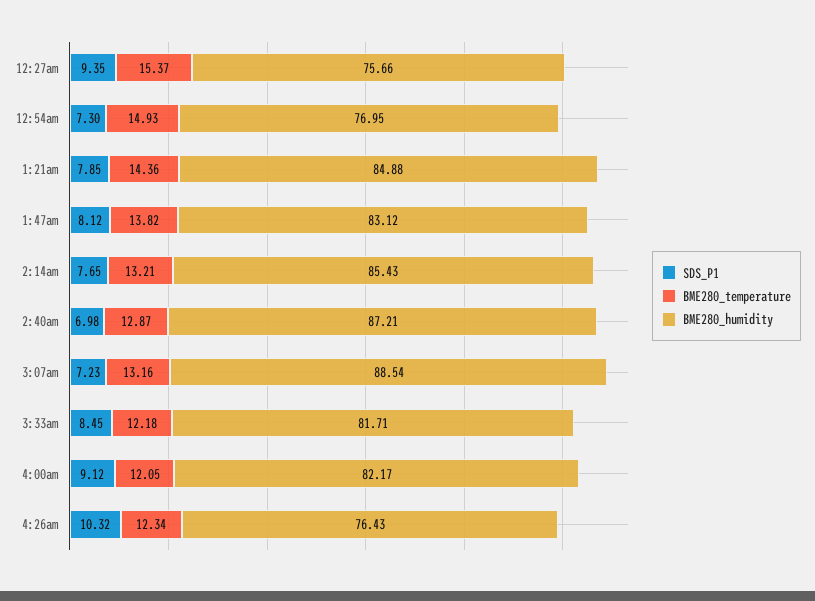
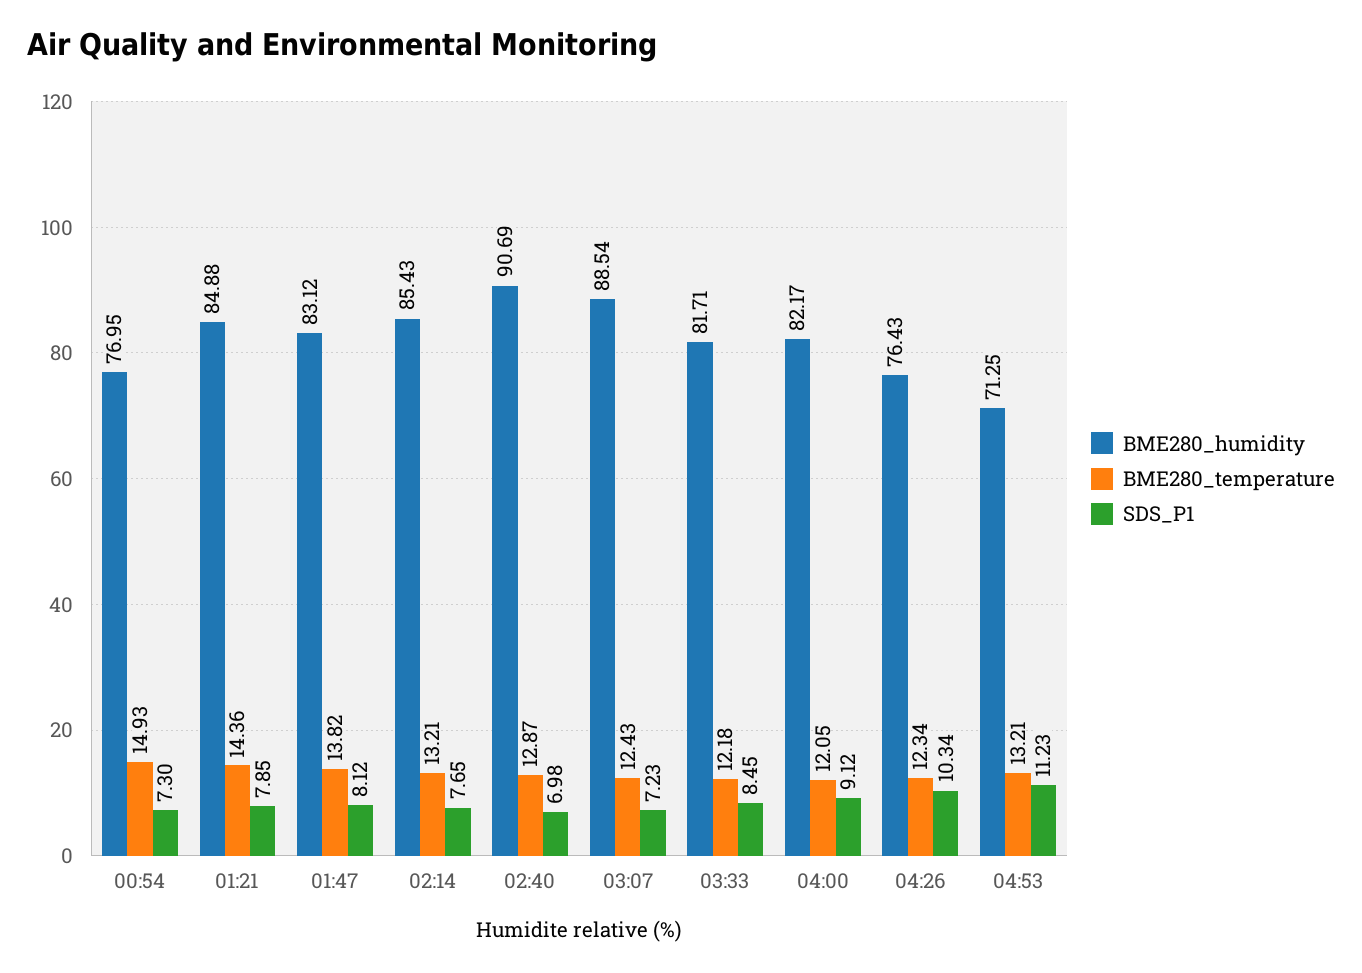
SDS_P1, 12:27am: 9.35 -> none
BME280_temperature, 12:27am: 15.37 -> none
BME280_humidity, 12:27am: 75.66 -> none
BME280_humidity, 2:40am: 87.21 -> 90.69
BME280_temperature, 3:07am: 13.16 -> 12.43
SDS_P1, 4:26am: 10.32 -> 10.34
BME280_humidity, 04:53: none -> 71.25
BME280_temperature, 04:53: none -> 13.21
SDS_P1, 04:53: none -> 11.23

